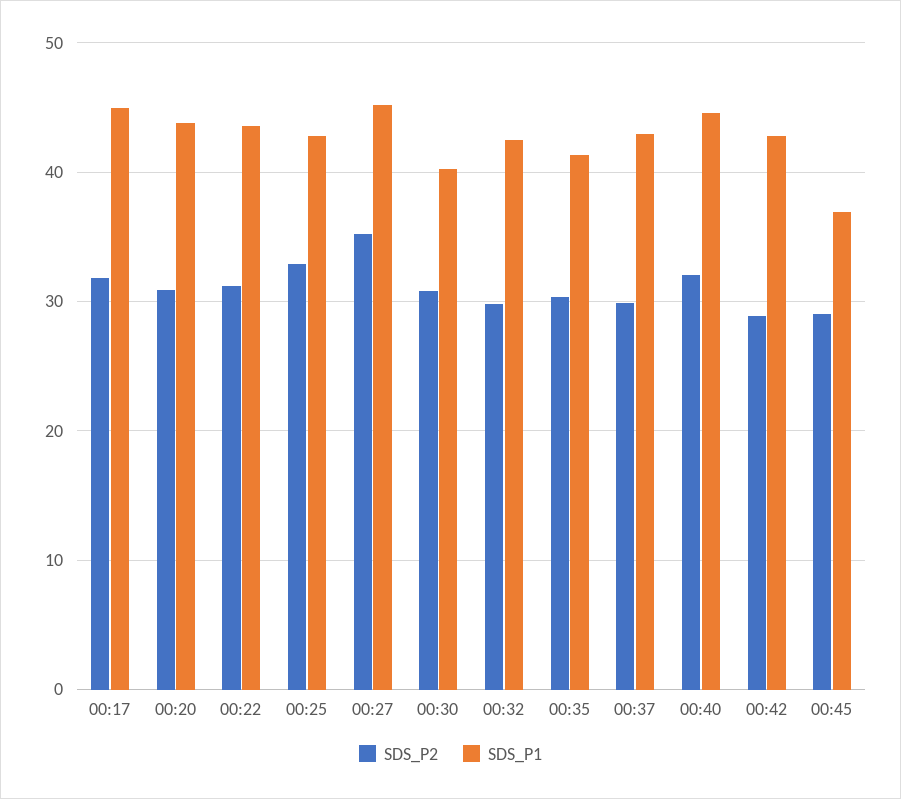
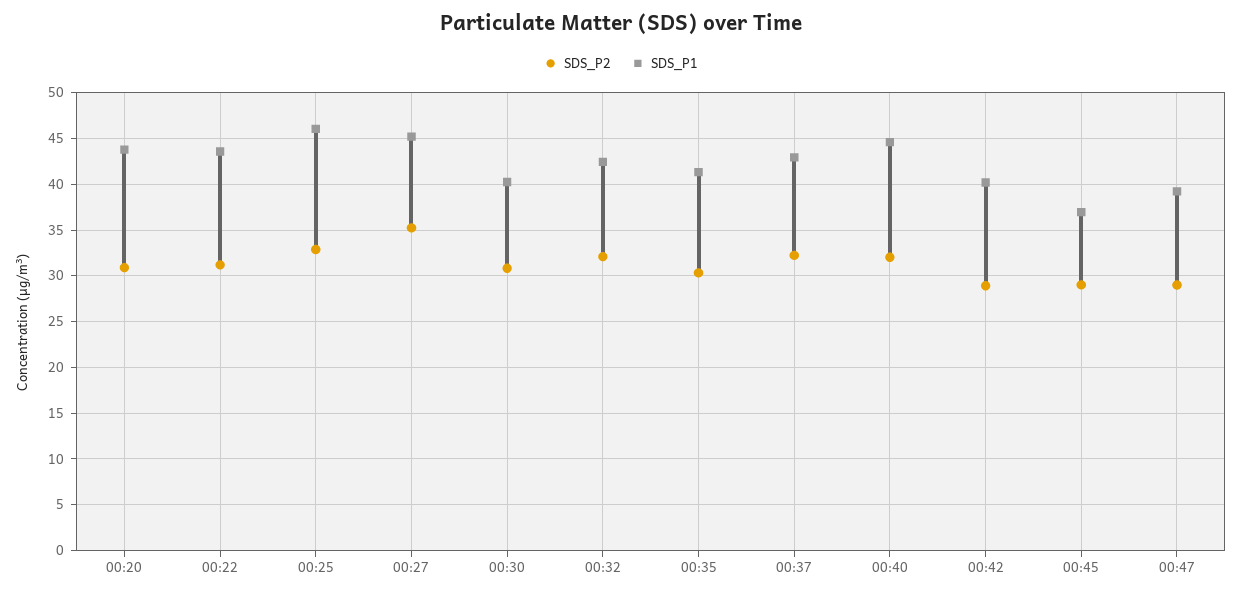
SDS_P2, 00:17: 32 -> none
SDS_P1, 00:17: 45 -> none
SDS_P1, 00:25: 43 -> 46
SDS_P2, 00:32: 30 -> 32
SDS_P2, 00:37: 30 -> 32
SDS_P1, 00:42: 43 -> 40
SDS_P2, 00:47: none -> 29
SDS_P1, 00:47: none -> 39

